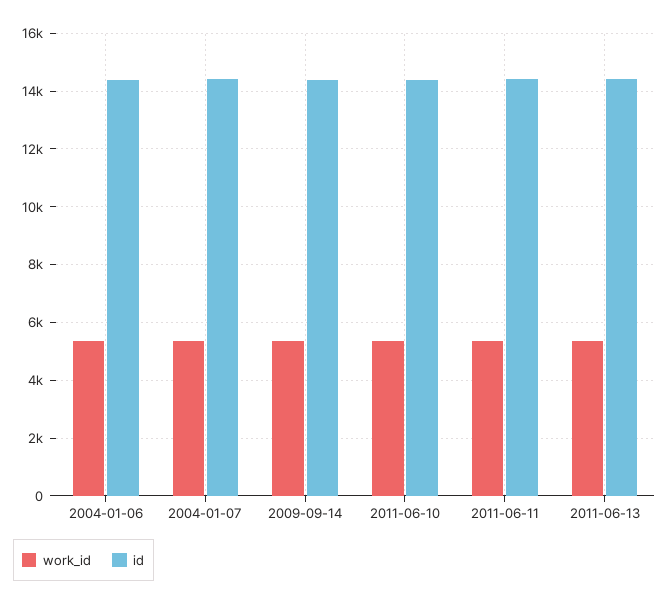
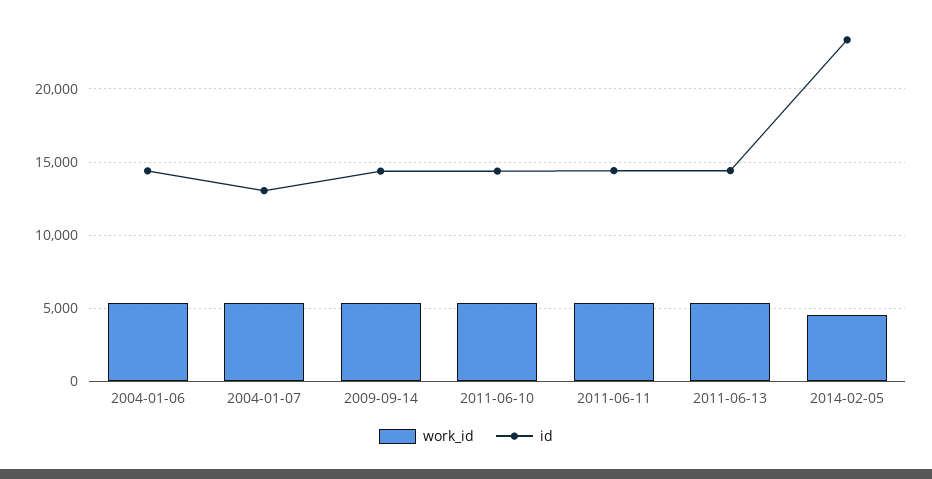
id, 2004-01-07: 14500 -> 13000
work_id, 2014-02-05: none -> 4500
id, 2014-02-05: none -> 23500

